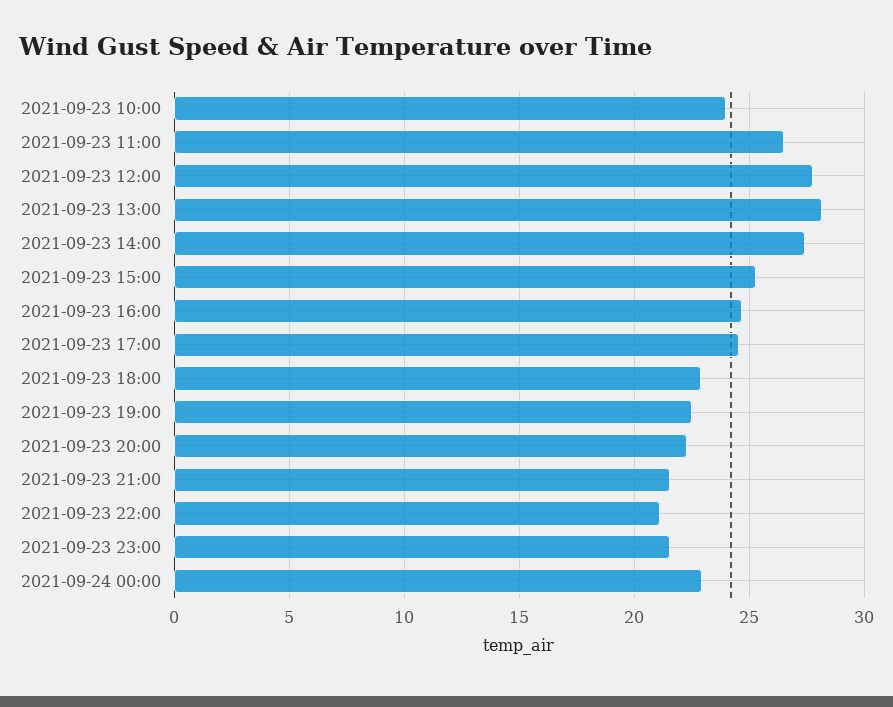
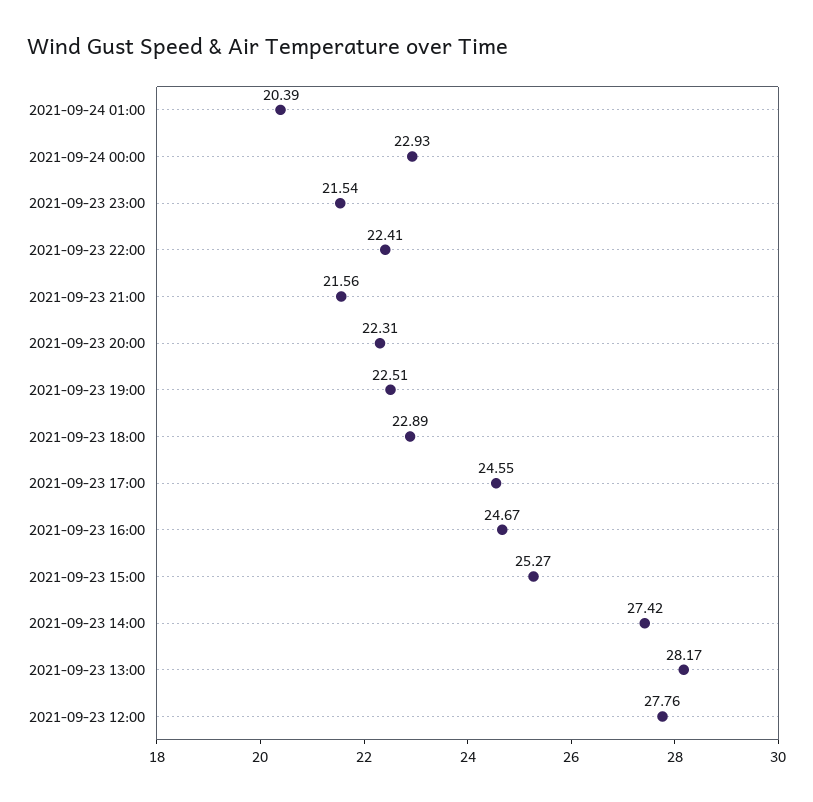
2021-09-23 10:00: 24 -> none
2021-09-23 11:00: 26.5 -> none
2021-09-23 22:00: 21 -> 22.41
2021-09-24 01:00: none -> 20.39

